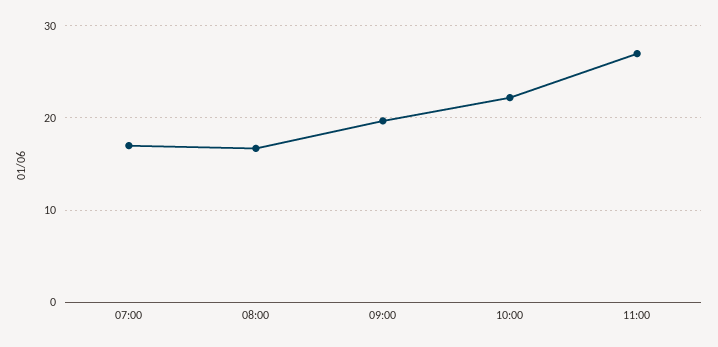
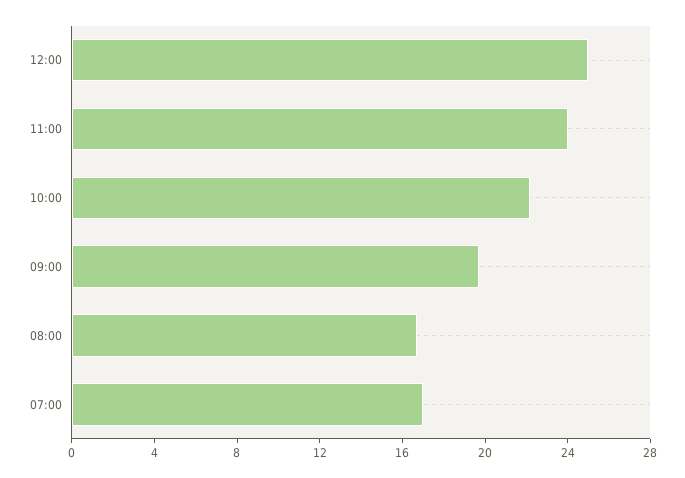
11:00: 27 -> 24
12:00: none -> 25

